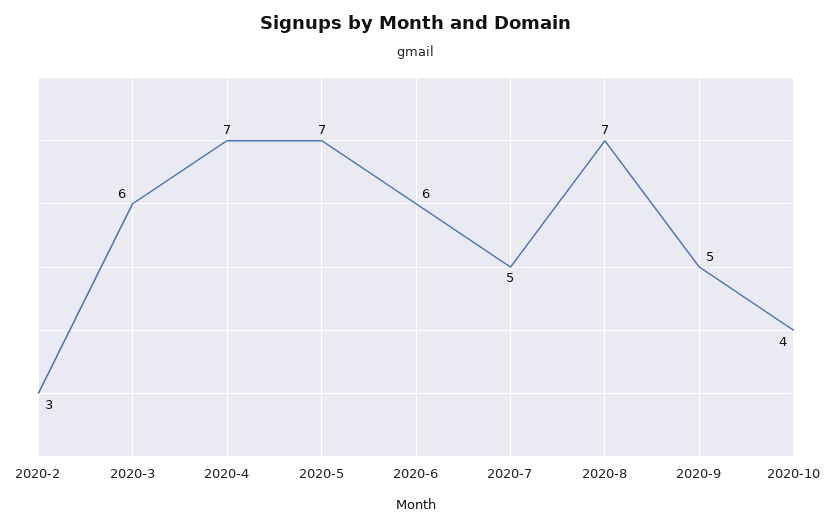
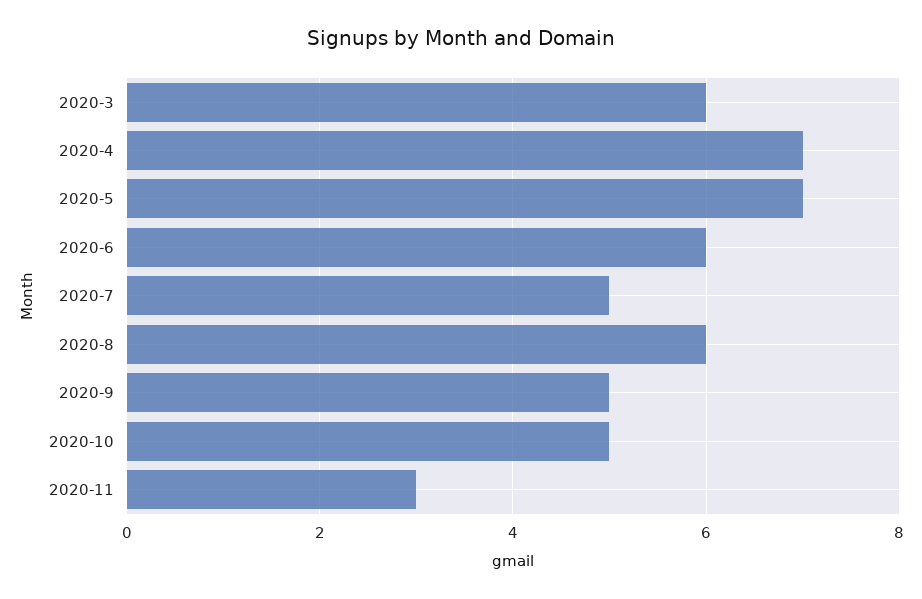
2020-2: 3 -> none
2020-8: 7 -> 6
2020-10: 4 -> 5
2020-11: none -> 3

